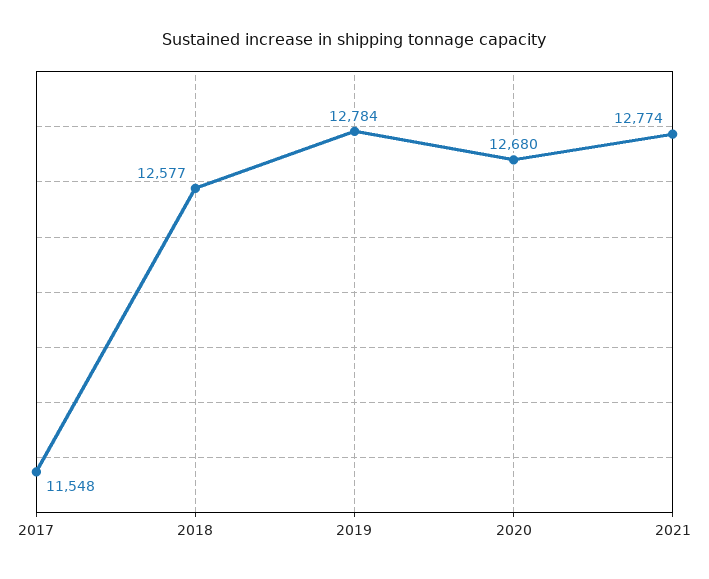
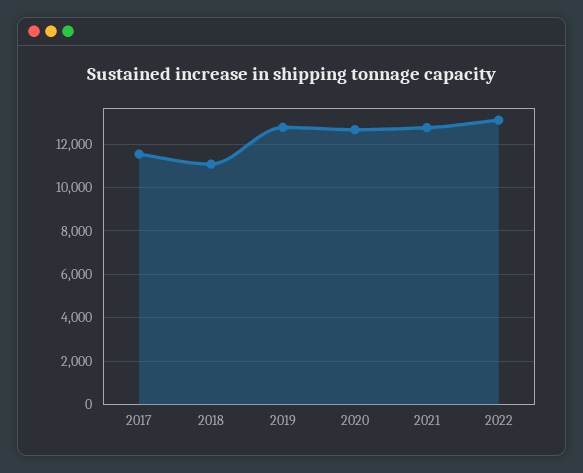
2018: 12577 -> 11000
2022: none -> 13000

